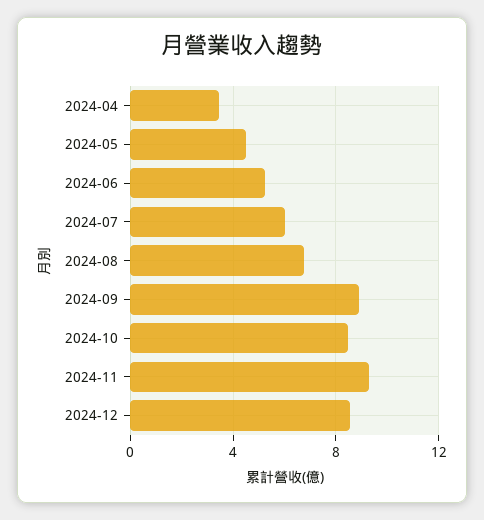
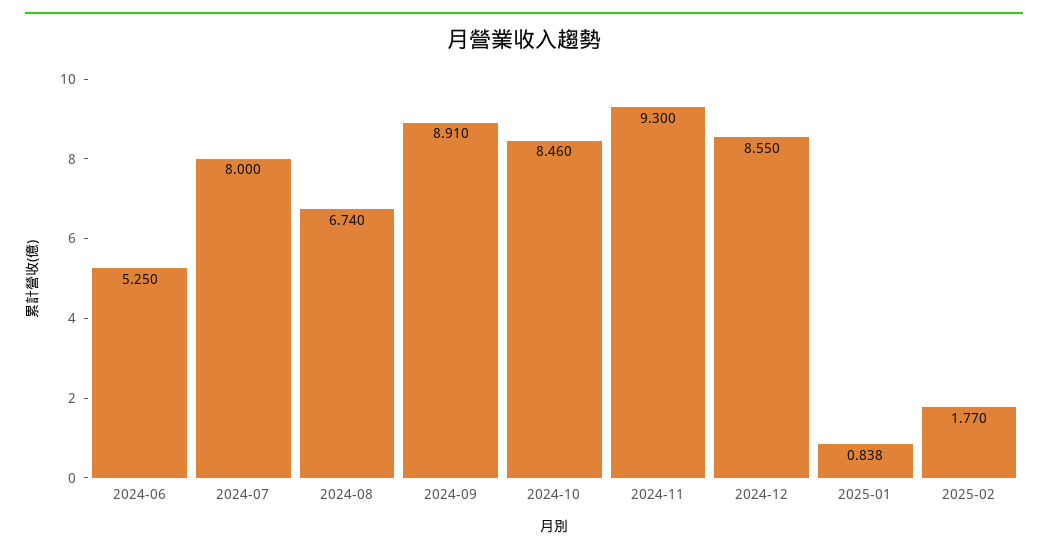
2024-04: 3.5 -> none
2024-05: 4.5 -> none
2024-07: 6 -> 8
2025-01: none -> 0.838
2025-02: none -> 1.77

